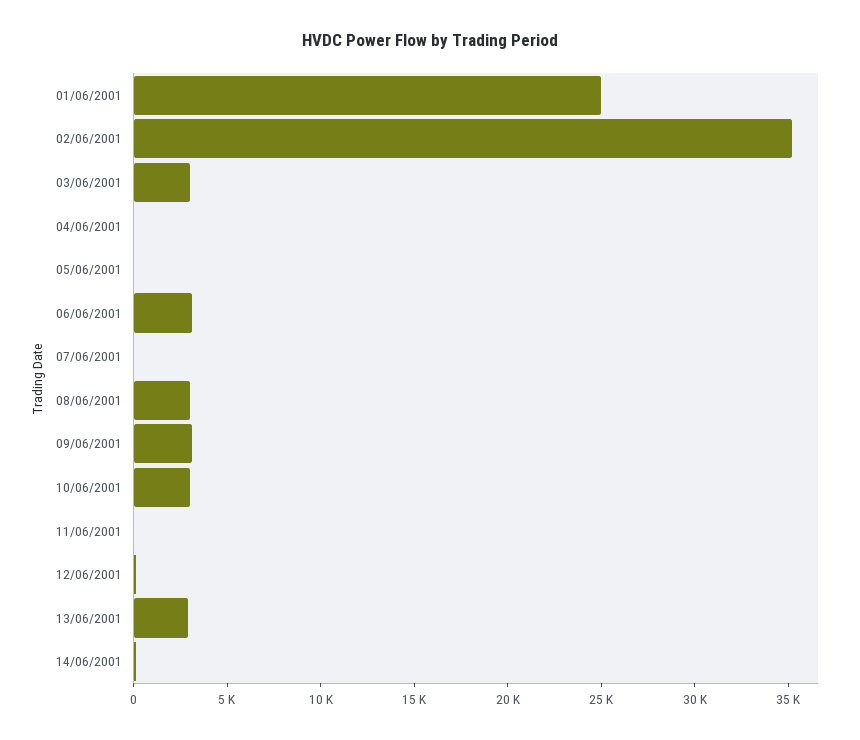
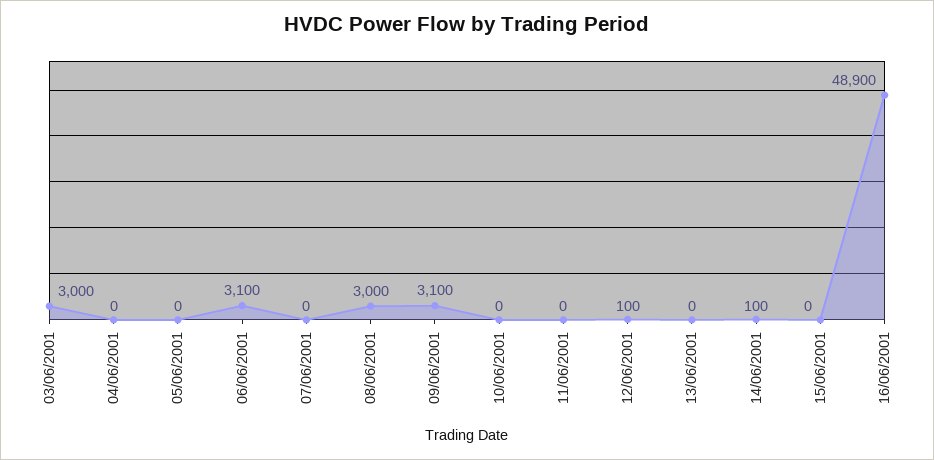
01/06/2001: 25000 -> none
02/06/2001: 35000 -> none
10/06/2001: 3000 -> 0
13/06/2001: 3000 -> 0
15/06/2001: none -> 0
16/06/2001: none -> 48900

